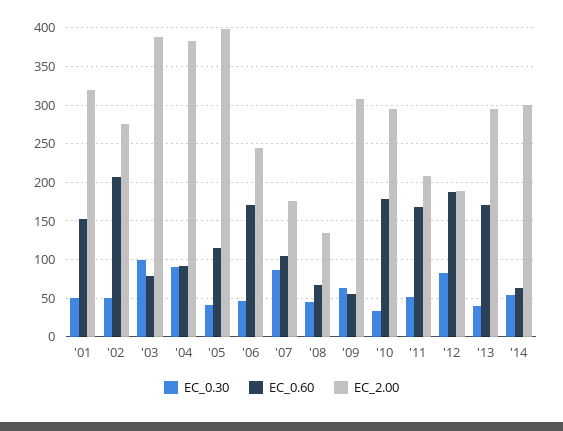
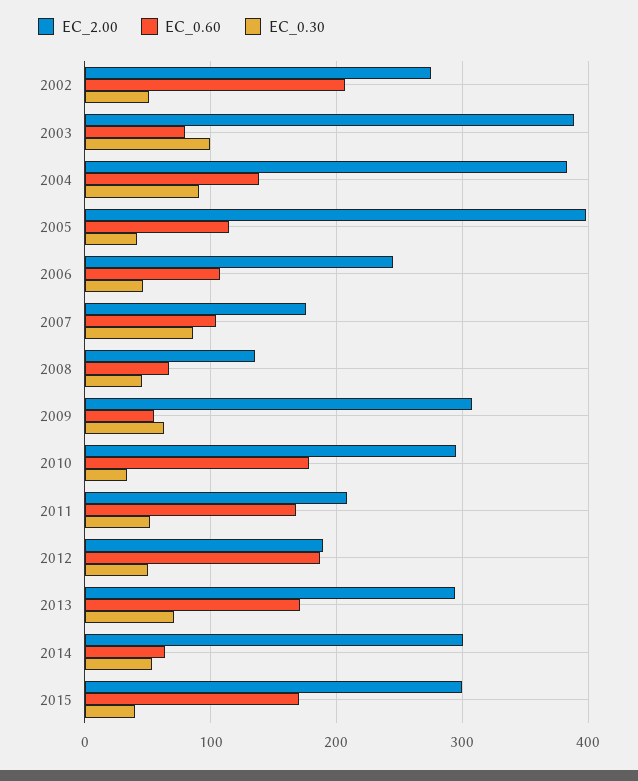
EC_0.30, '01: 50 -> none
EC_0.60, '01: 150 -> none
EC_2.00, '01: 320 -> none
EC_0.60, '04: 90 -> 140
EC_0.60, '06: 170 -> 110
EC_0.30, '12: 80 -> 50
EC_0.30, '13: 40 -> 70
EC_2.00, 2015: none -> 300
EC_0.60, 2015: none -> 170
EC_0.30, 2015: none -> 40

